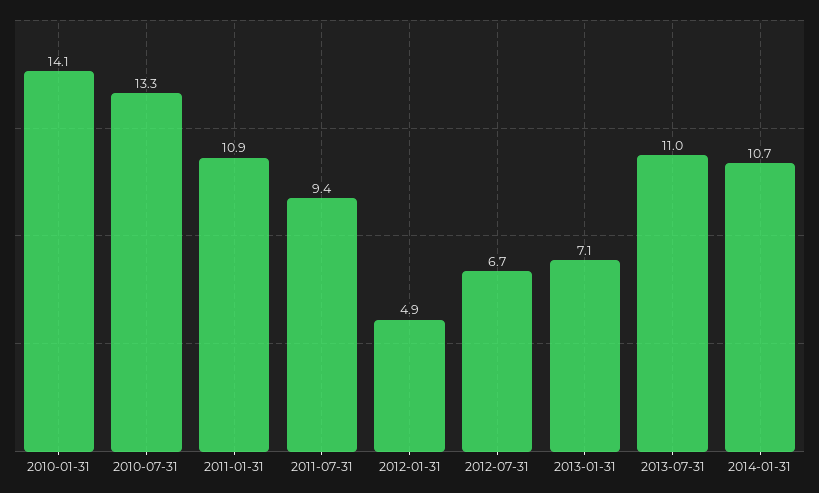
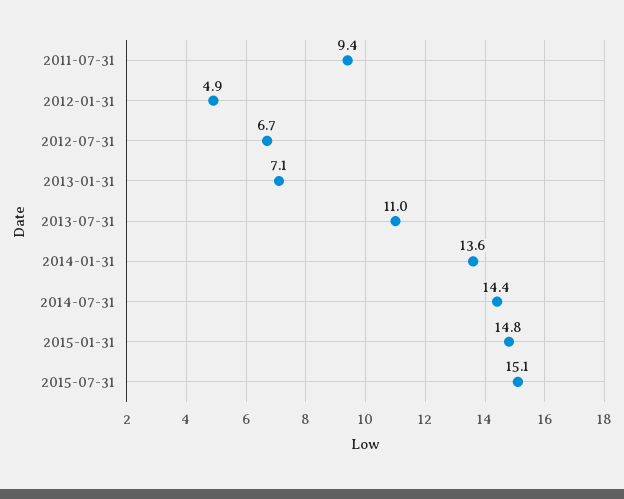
2010-01-31: 14.1 -> none
2010-07-31: 13.3 -> none
2011-01-31: 10.9 -> none
2014-01-31: 10.7 -> 13.6
2014-07-31: none -> 14.4
2015-01-31: none -> 14.8
2015-07-31: none -> 15.1

